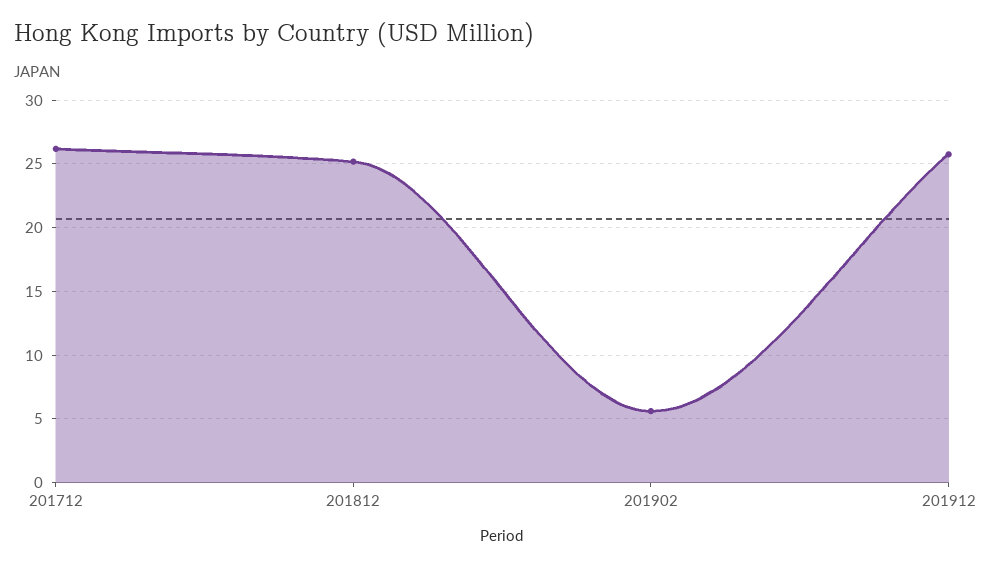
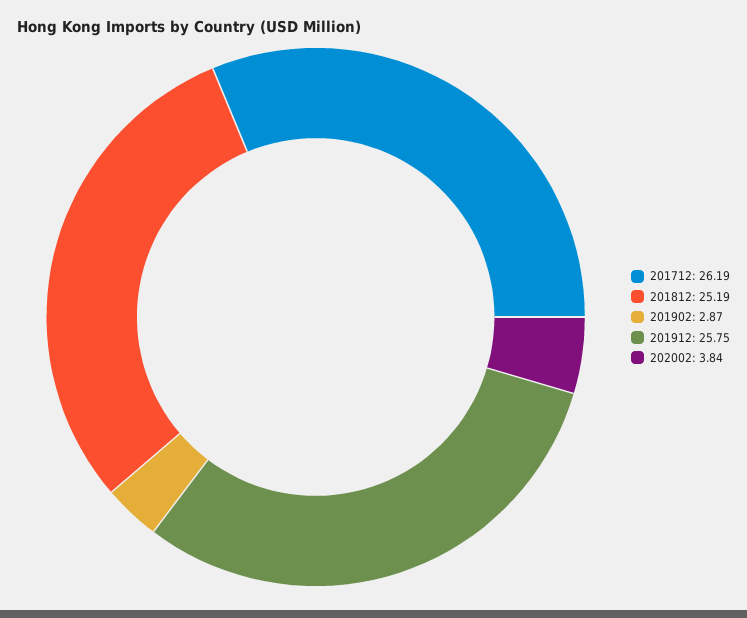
201902: 5.5 -> 2.87
202002: none -> 3.84

